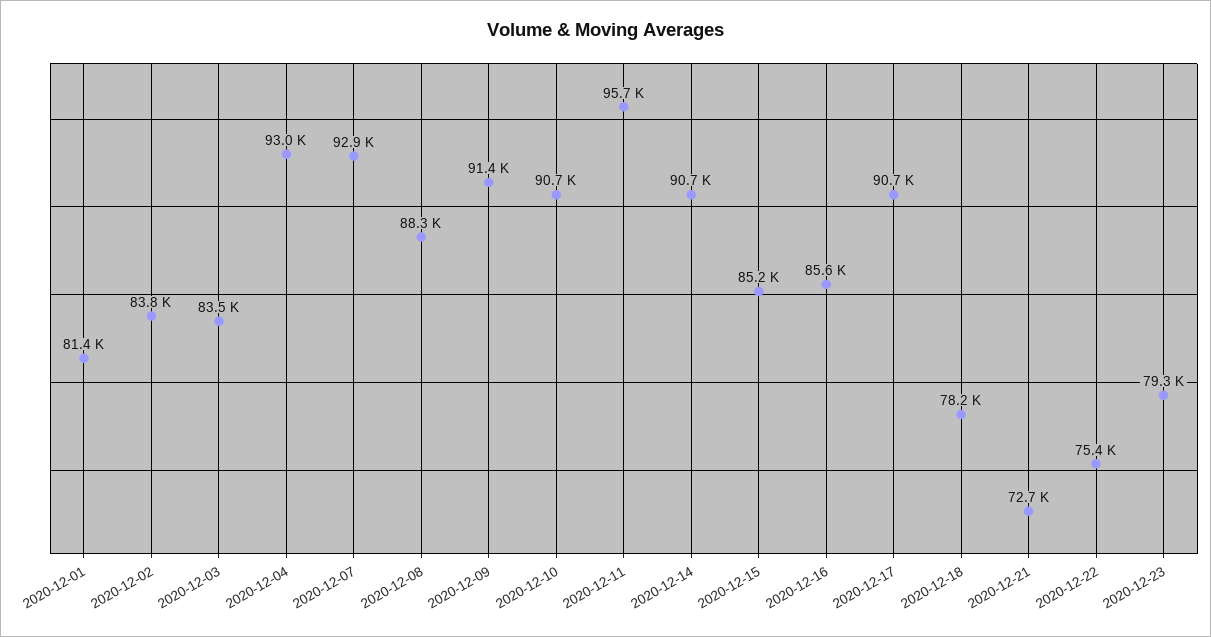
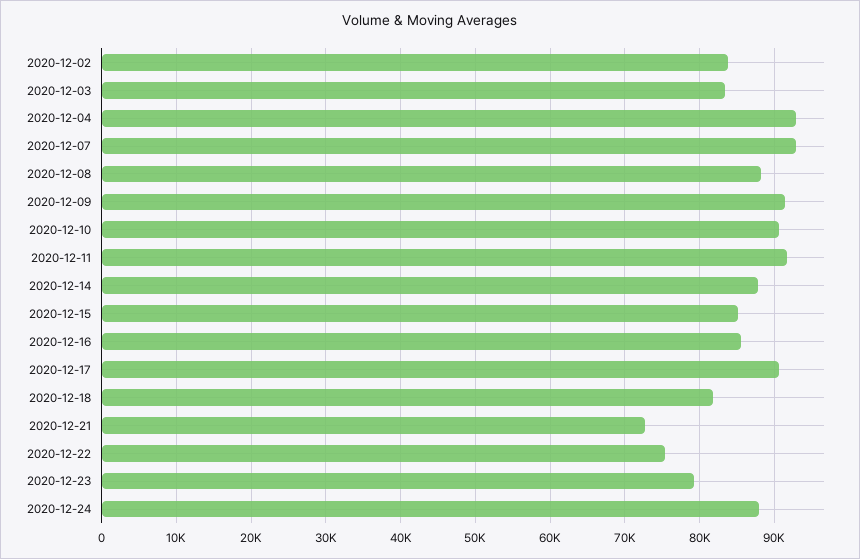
2020-12-01: 81400 -> none
2020-12-11: 95700 -> 92000
2020-12-14: 90700 -> 88000
2020-12-18: 78200 -> 82000
2020-12-24: none -> 88000

